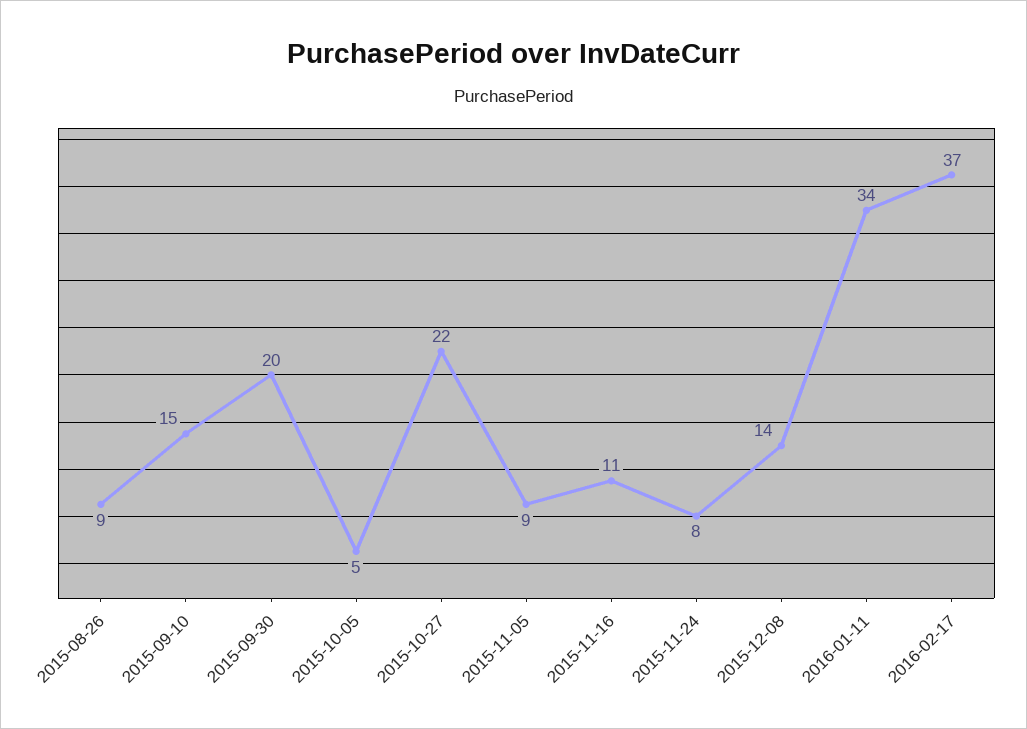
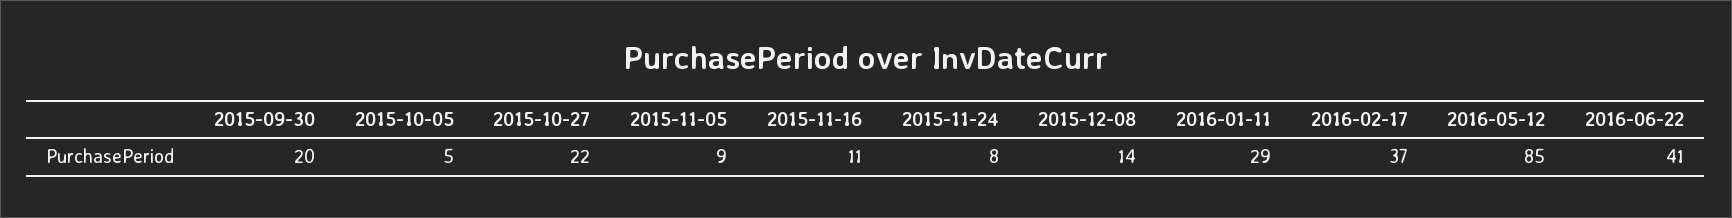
2015-08-26: 9 -> none
2015-09-10: 15 -> none
2016-01-11: 34 -> 29
2016-05-12: none -> 85
2016-06-22: none -> 41

